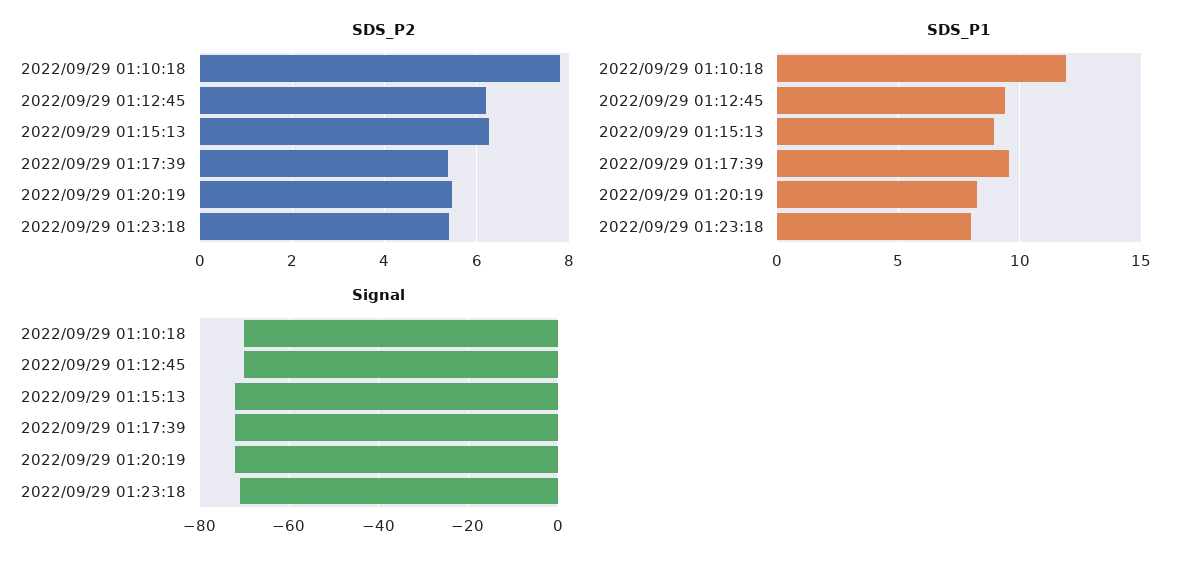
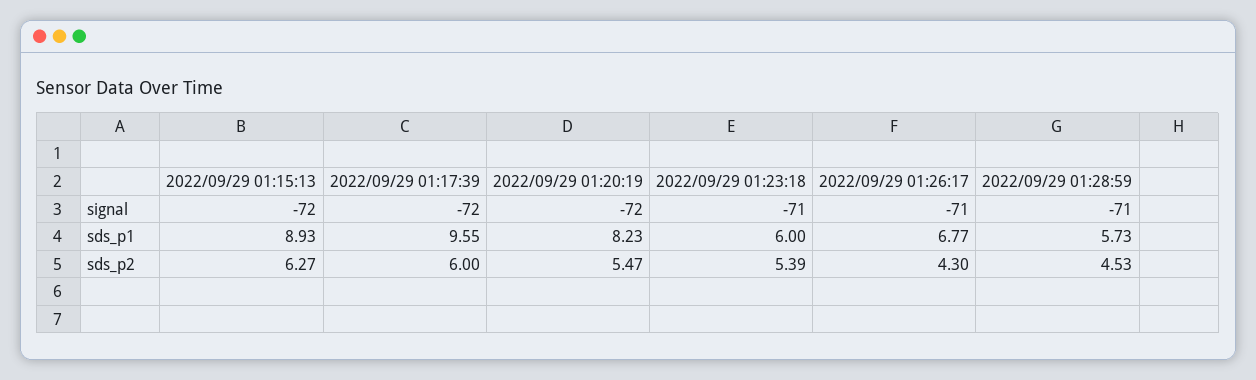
SDS_P2, 2022/09/29 01:10:18: 7.8 -> none
SDS_P2, 2022/09/29 01:12:45: 6.2 -> none
SDS_P2, 2022/09/29 01:17:39: 5.4 -> 6
SDS_P1, 2022/09/29 01:10:18: 12 -> none
SDS_P1, 2022/09/29 01:12:45: 9.5 -> none
SDS_P1, 2022/09/29 01:23:18: 8 -> 6
Signal, 2022/09/29 01:10:18: -70 -> none
Signal, 2022/09/29 01:12:45: -70 -> none
Signal, 2022/09/29 01:26:17: none -> -71
Signal, 2022/09/29 01:28:59: none -> -71
SDS_P1, 2022/09/29 01:26:17: none -> 6.77
SDS_P1, 2022/09/29 01:28:59: none -> 5.73
SDS_P2, 2022/09/29 01:26:17: none -> 4.3
SDS_P2, 2022/09/29 01:28:59: none -> 4.53

